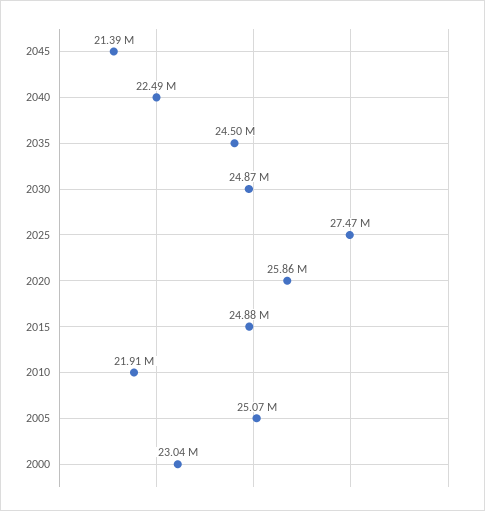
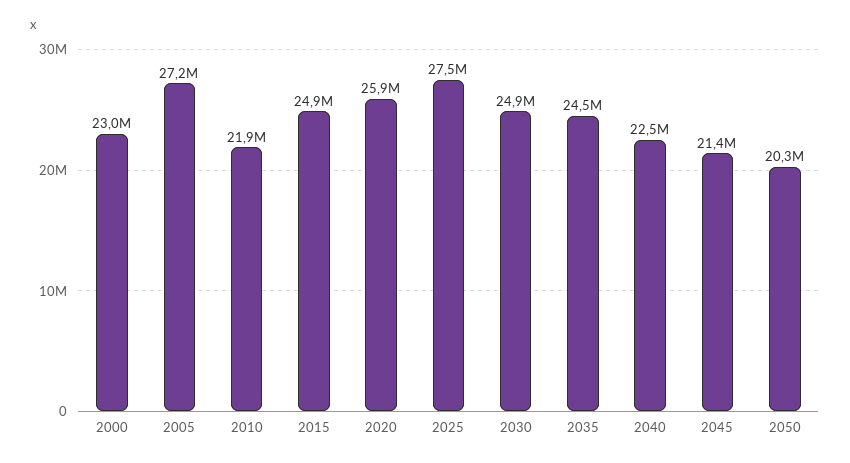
2005: 25070000 -> 27200000
2050: none -> 20300000

